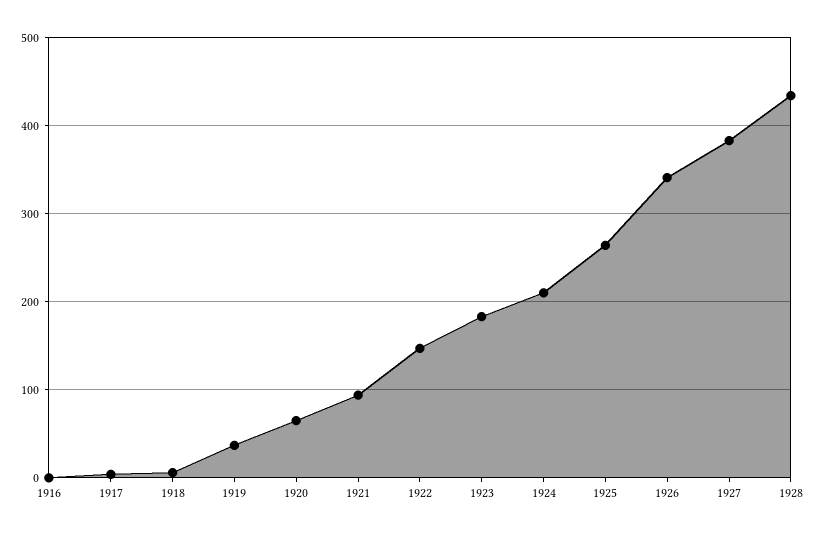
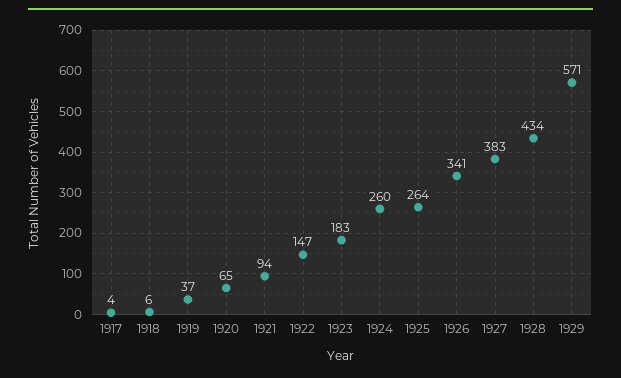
1916: 0 -> none
1924: 210 -> 260
1929: none -> 571

